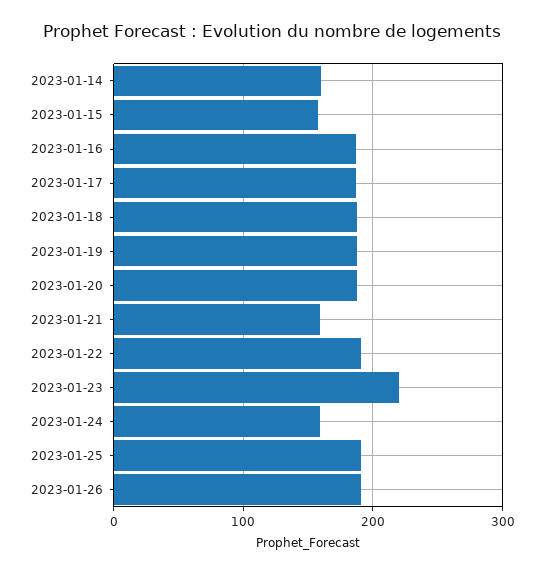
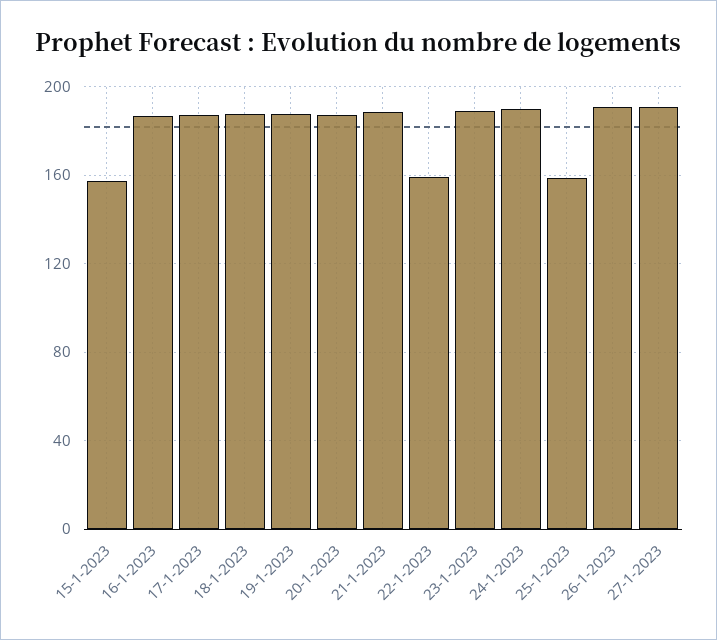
2023-01-14: 160 -> none
2023-01-21: 160 -> 190
2023-01-22: 190 -> 160
2023-01-23: 220 -> 190
2023-01-24: 160 -> 190
2023-01-25: 190 -> 160
27-1-2023: none -> 190

